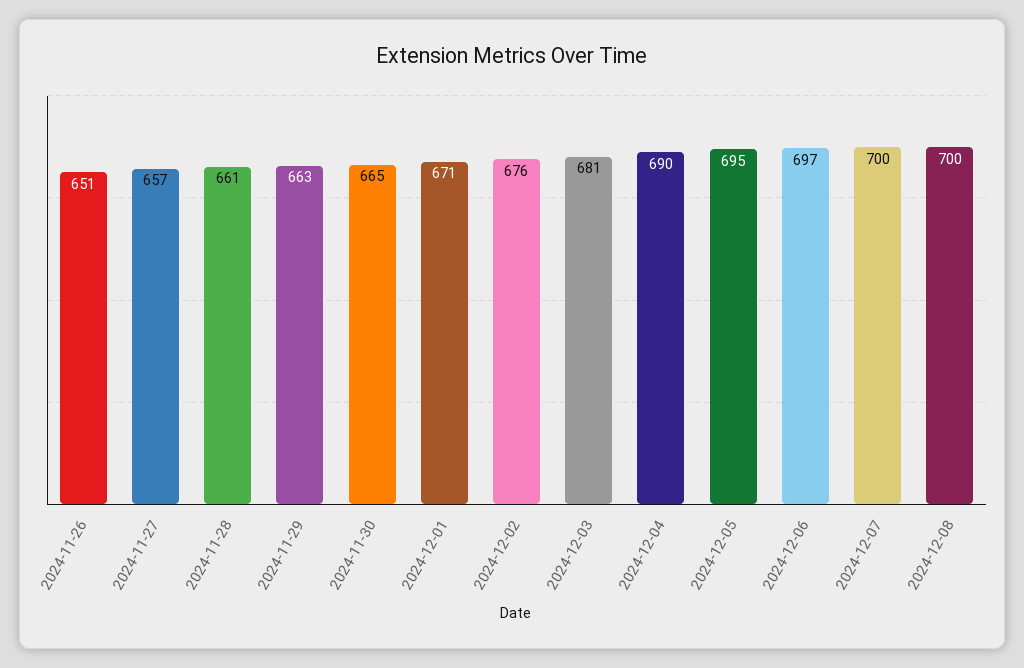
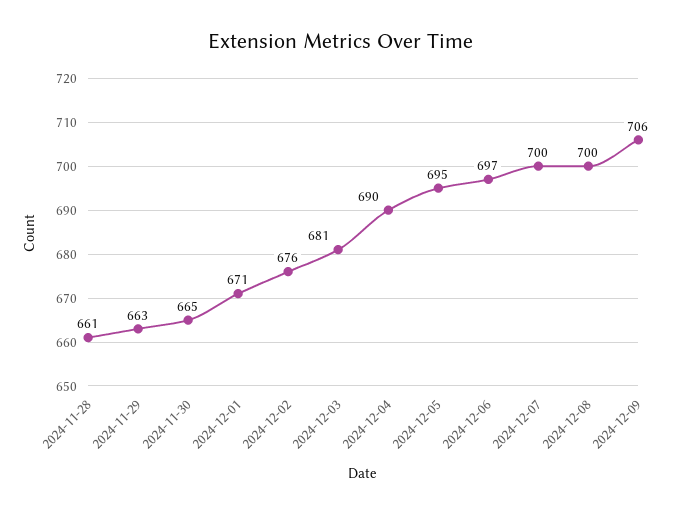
2024-11-26: 651 -> none
2024-11-27: 657 -> none
2024-12-09: none -> 706

